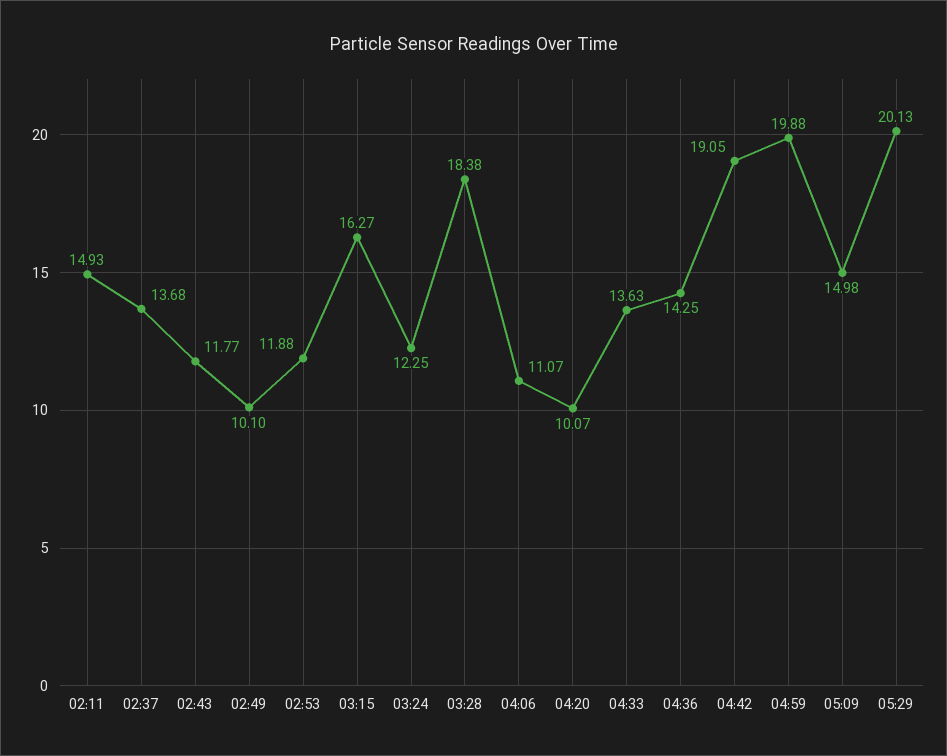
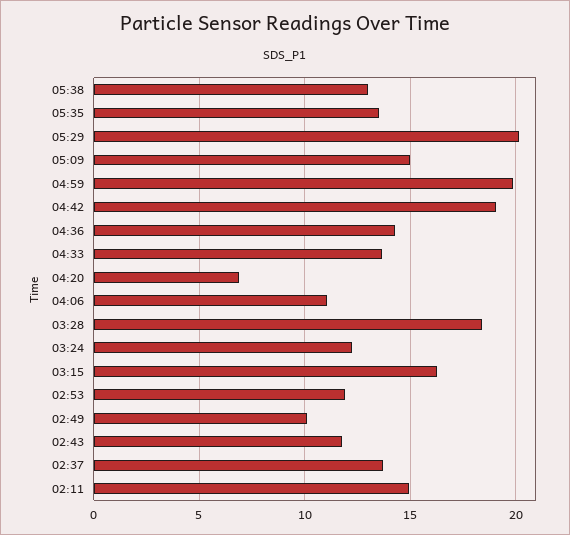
04:20: 10.07 -> 7
05:38: none -> 13
05:35: none -> 13.5

